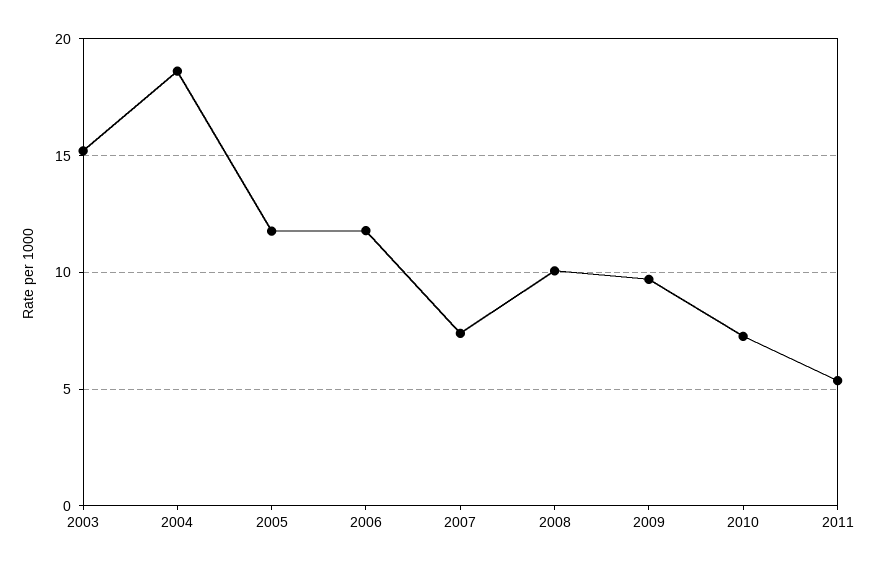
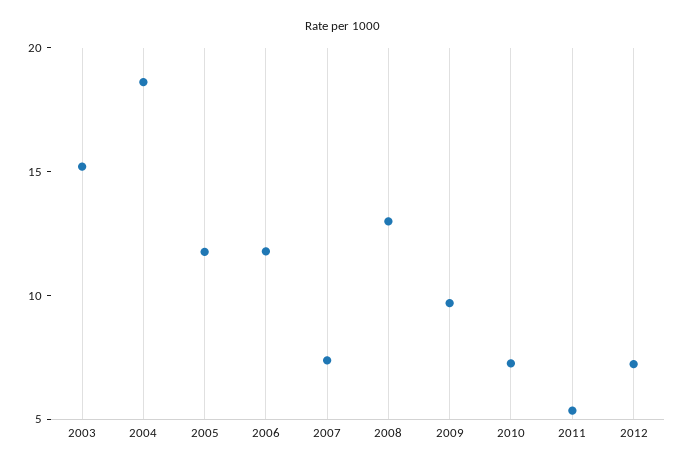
2008: 10 -> 13
2012: none -> 7

